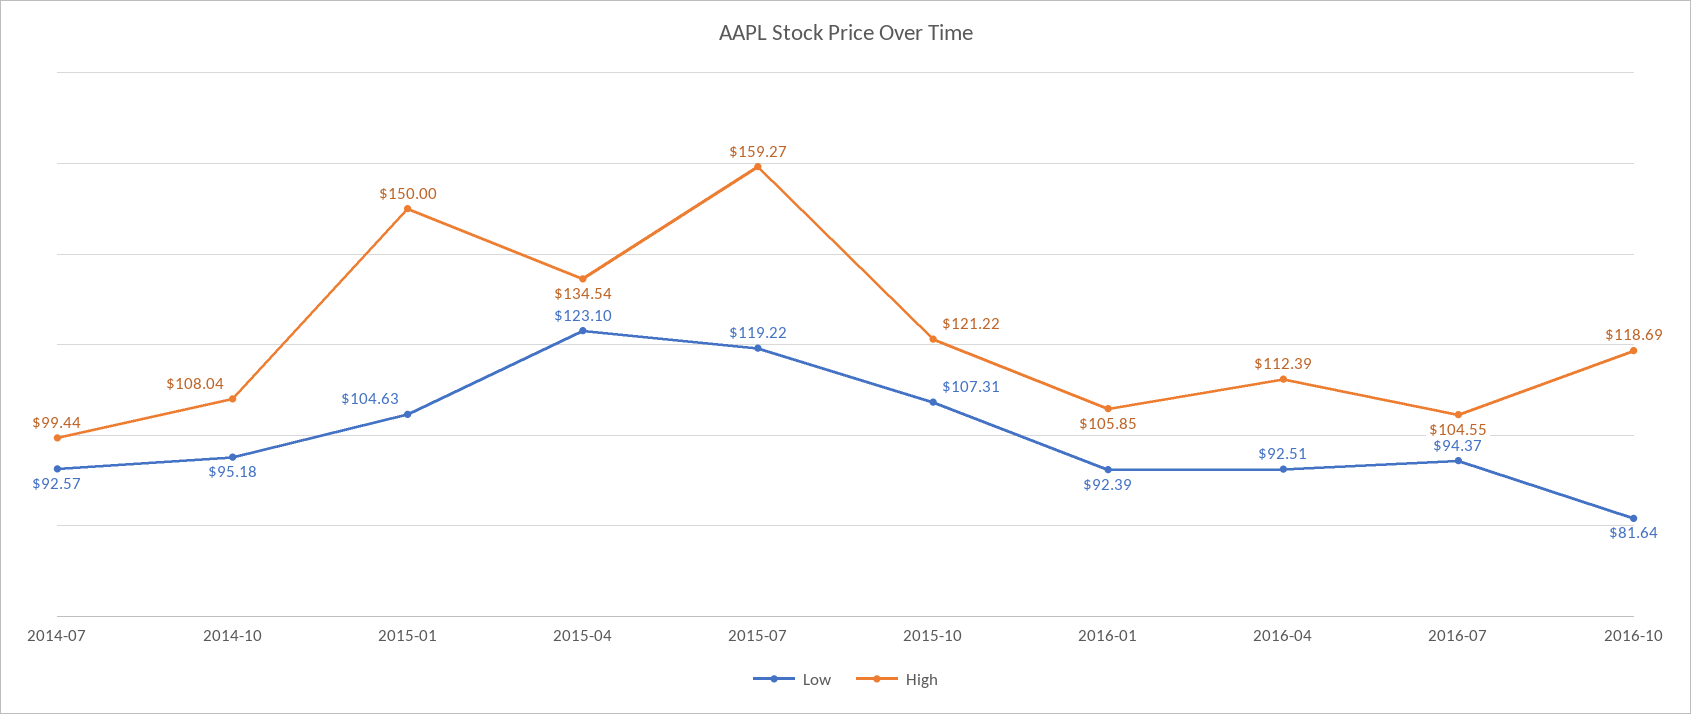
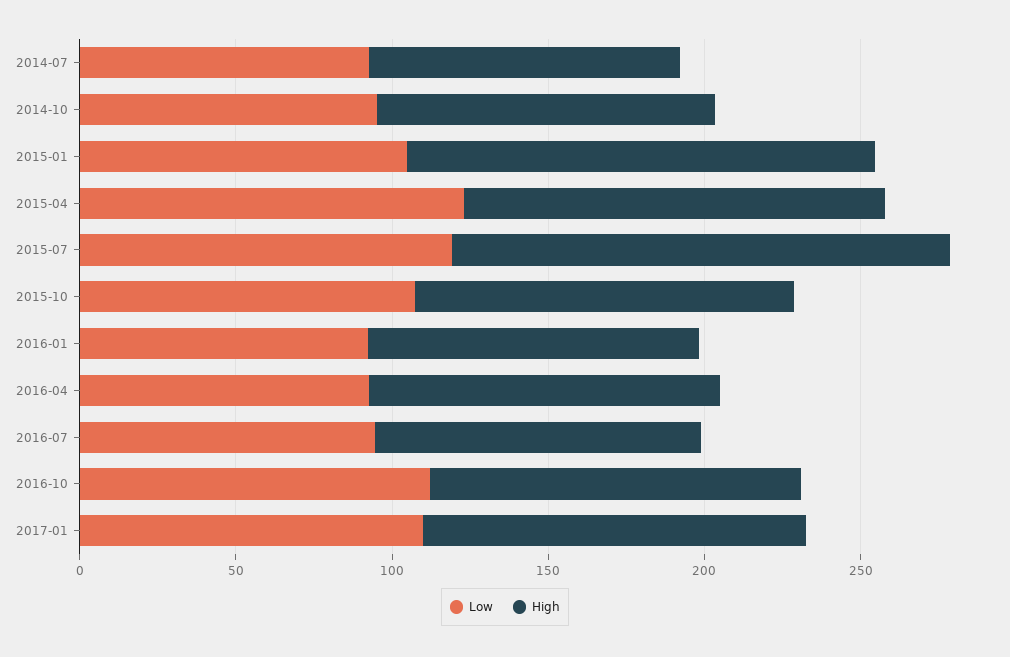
Low, 2016-10: 81.64 -> 110
Low, 2017-01: none -> 110
High, 2017-01: none -> 120

